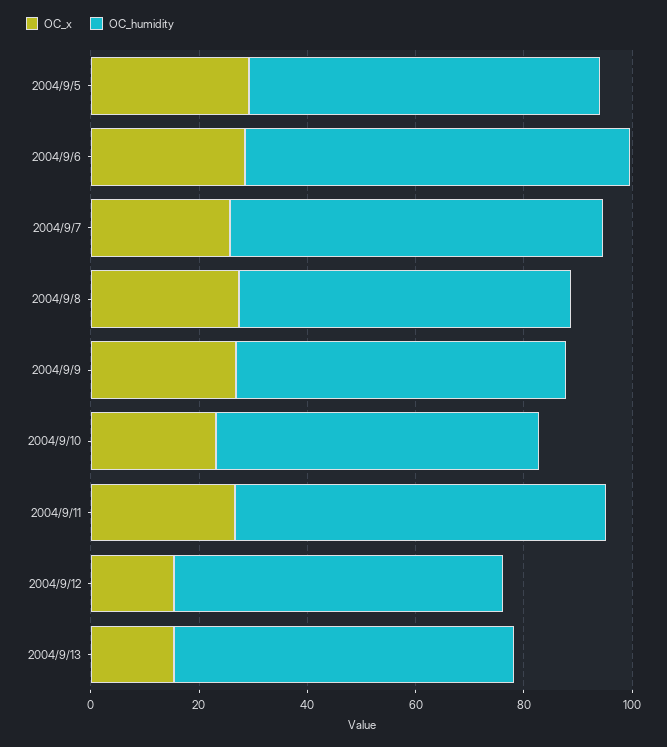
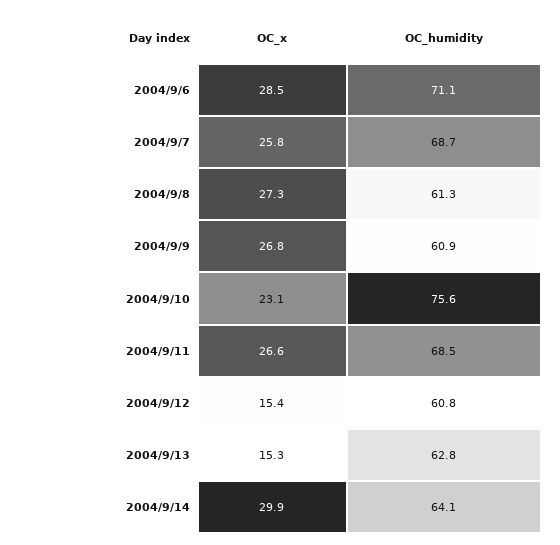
OC_x, 2004/9/5: 30 -> none
OC_humidity, 2004/9/5: 65 -> none
OC_humidity, 2004/9/10: 60 -> 75.6
OC_x, 2004/9/14: none -> 29.9
OC_humidity, 2004/9/14: none -> 64.1

